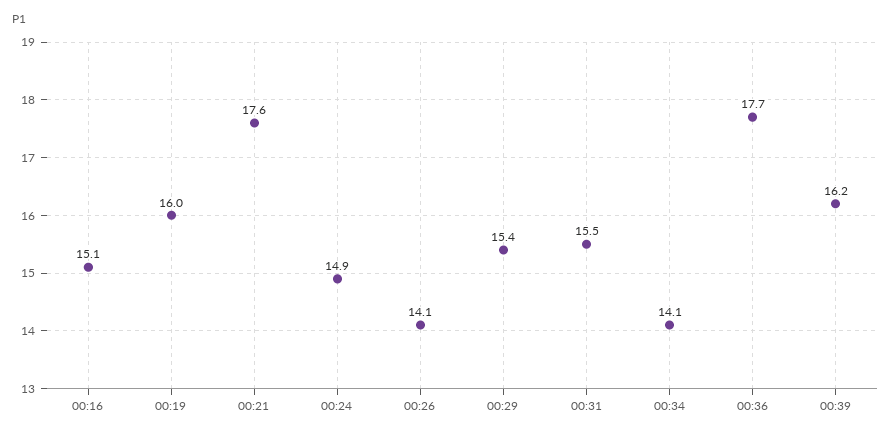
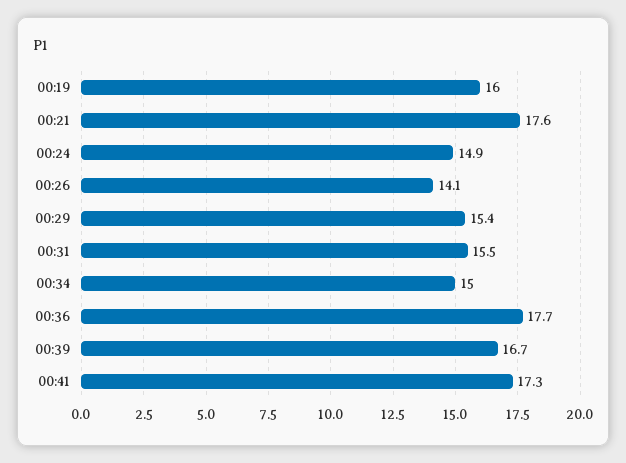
00:16: 15.1 -> none
00:34: 14.1 -> 15
00:39: 16.2 -> 16.7
00:41: none -> 17.3

